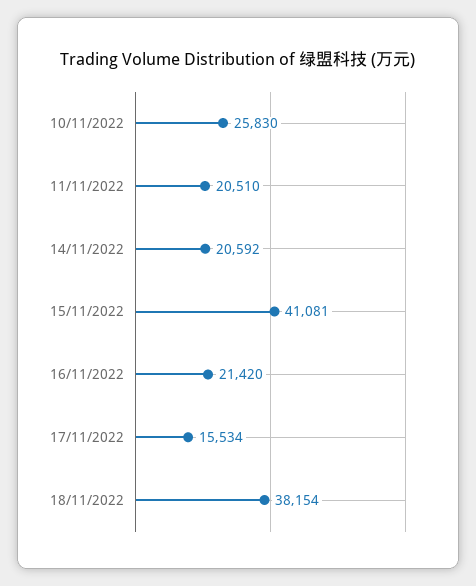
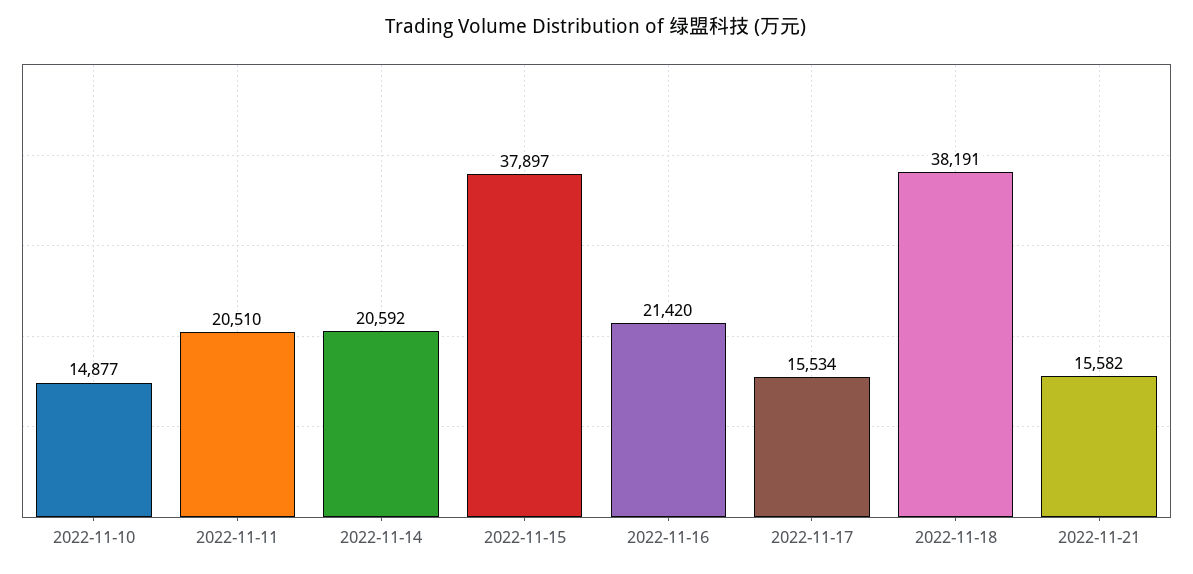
10/11/2022: 25830 -> 14877
15/11/2022: 41081 -> 37897
18/11/2022: 38154 -> 38191
2022-11-21: none -> 15582

